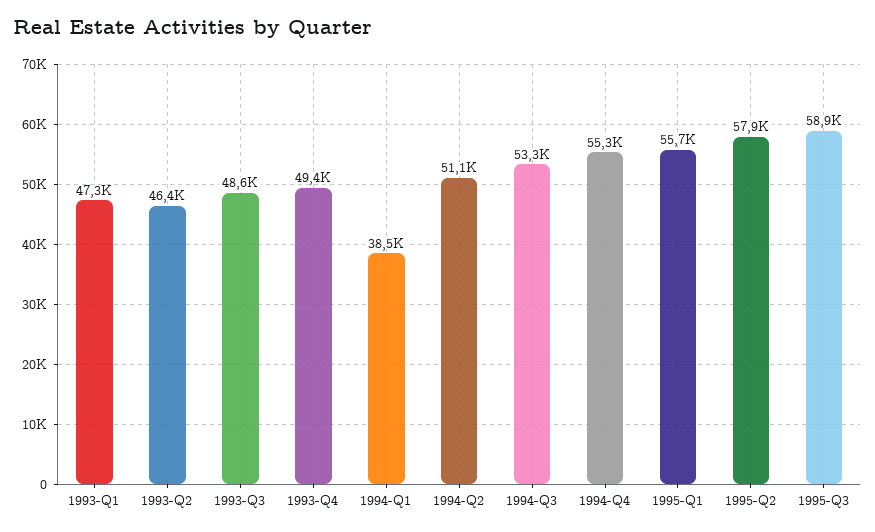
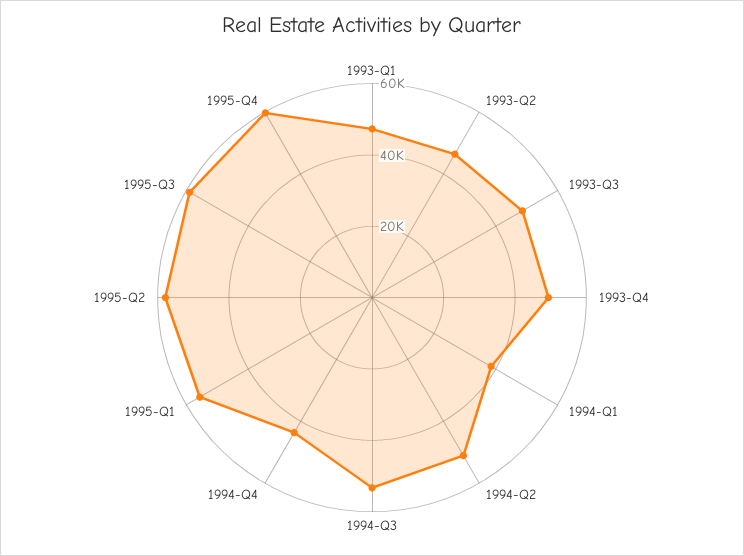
1994-Q4: 55300 -> 45000
1995-Q4: none -> 60000

